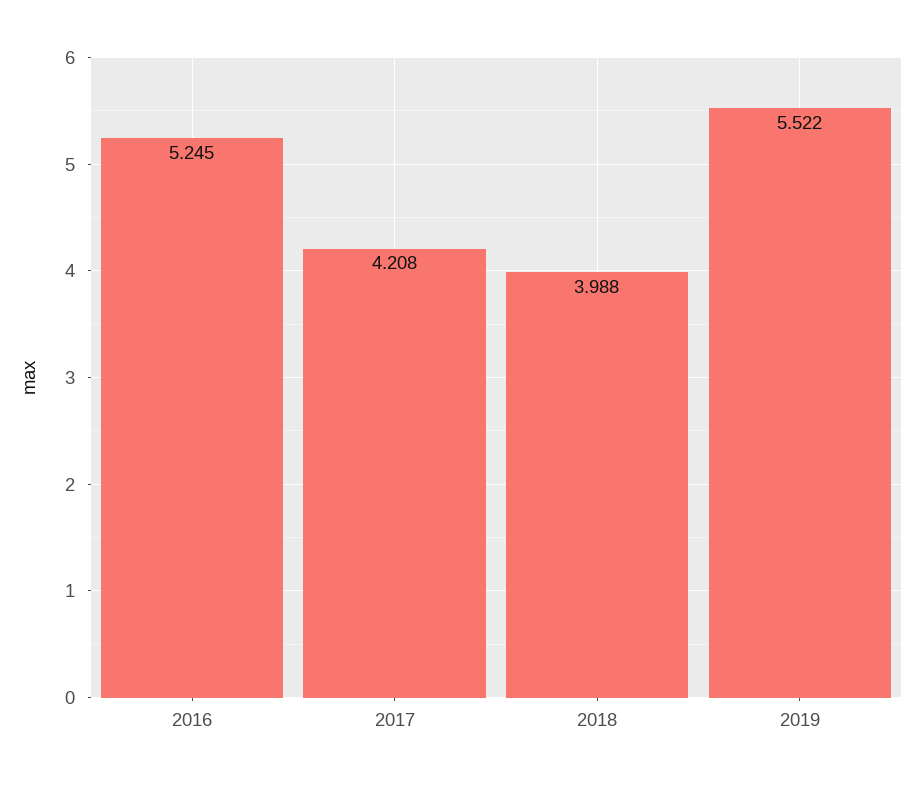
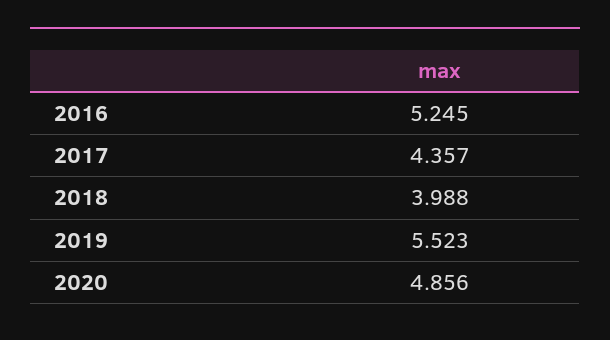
2017: 4.208 -> 4.357
2019: 5.522 -> 5.523
2020: none -> 4.856

